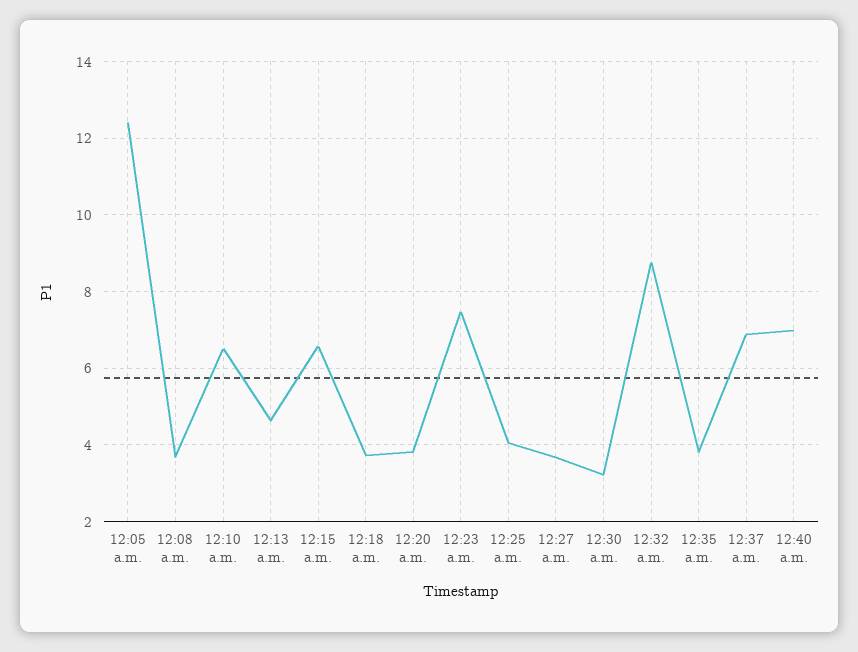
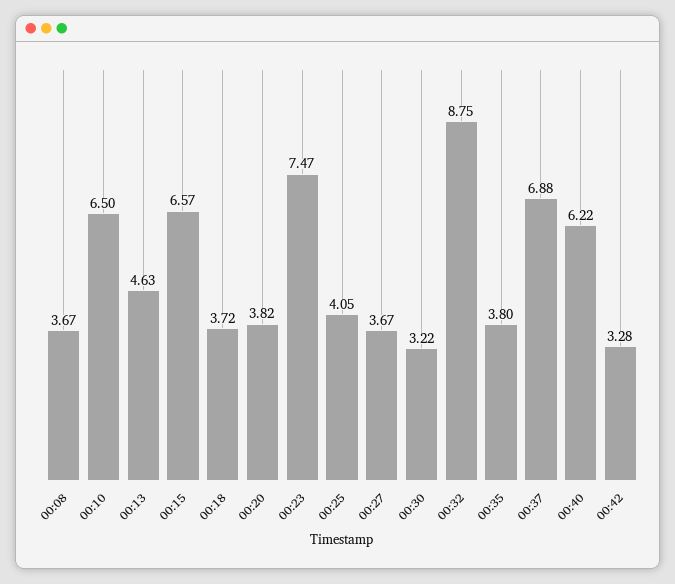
12:05 a.m.: 12.4 -> none
12:40 a.m.: 7 -> 6.22
00:42: none -> 3.28

